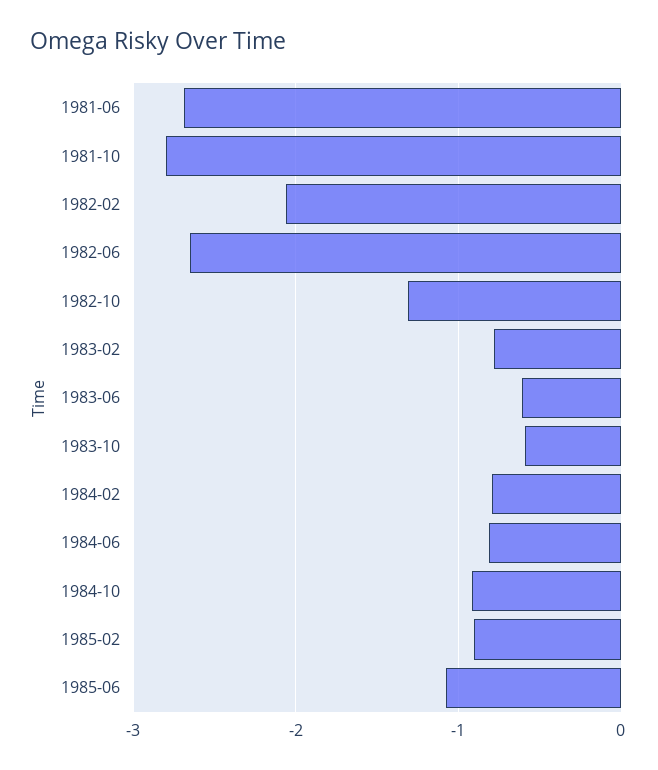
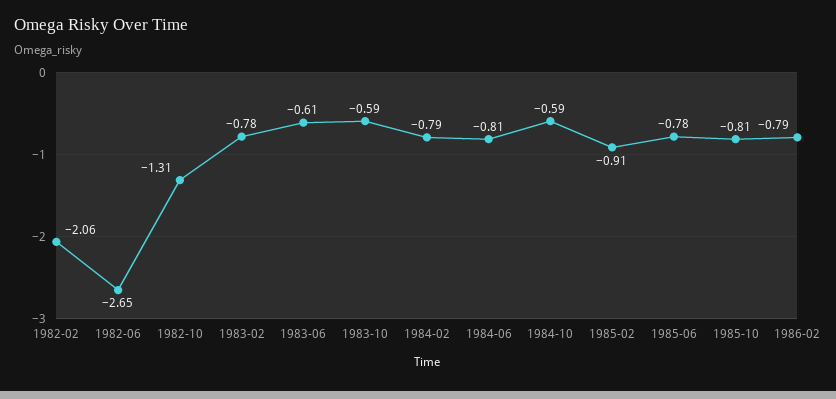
1981-06: -2.7 -> none
1981-10: -2.8 -> none
1984-10: -0.9 -> -0.59
1985-06: -1.1 -> -0.78
1985-10: none -> -0.81
1986-02: none -> -0.79

